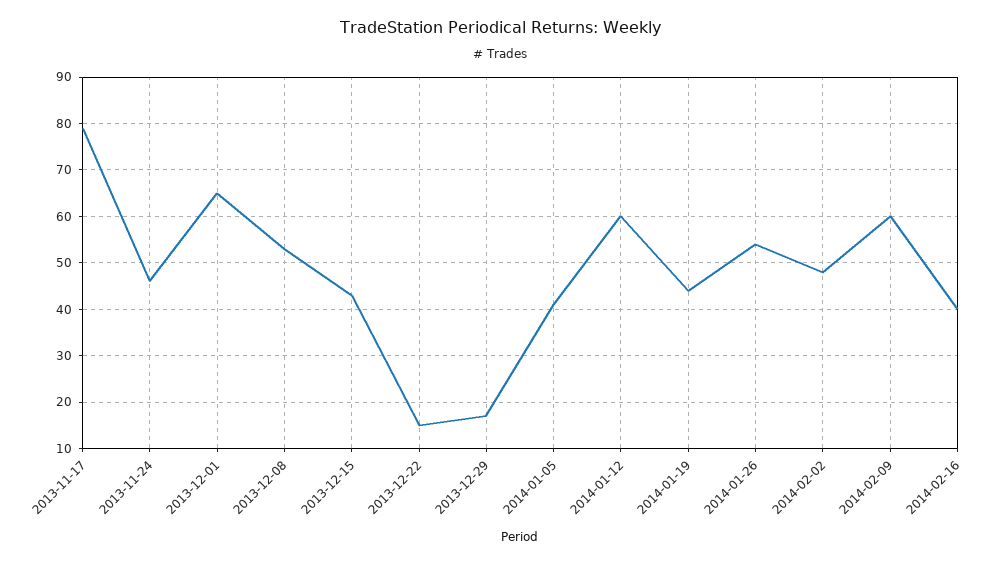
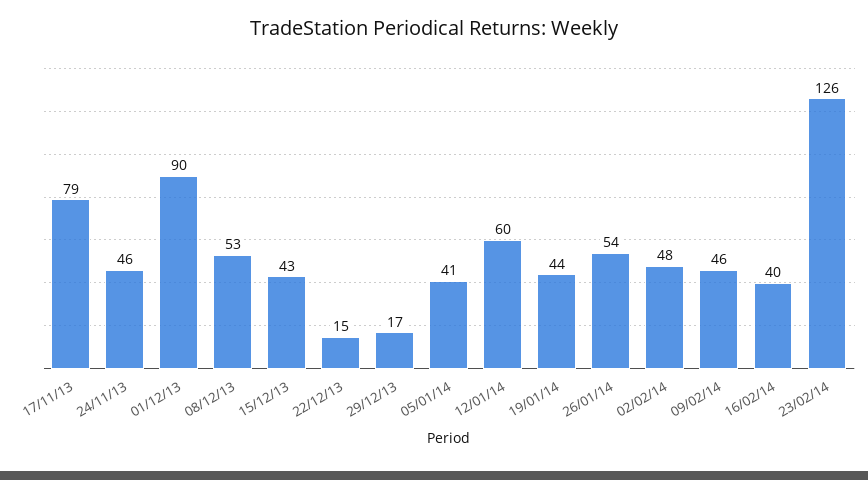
2013-12-01: 65 -> 90
2014-02-09: 60 -> 46
23/02/14: none -> 126

